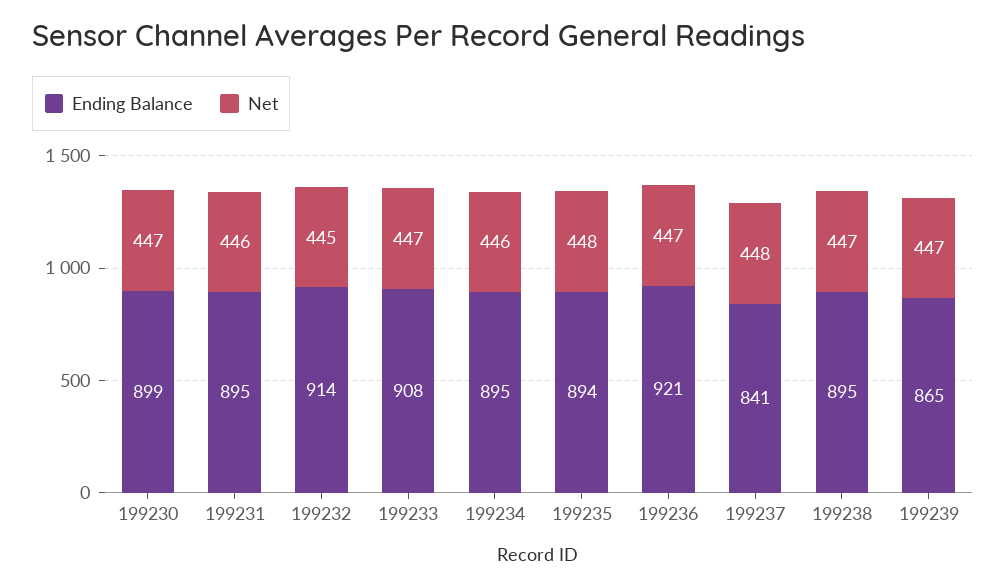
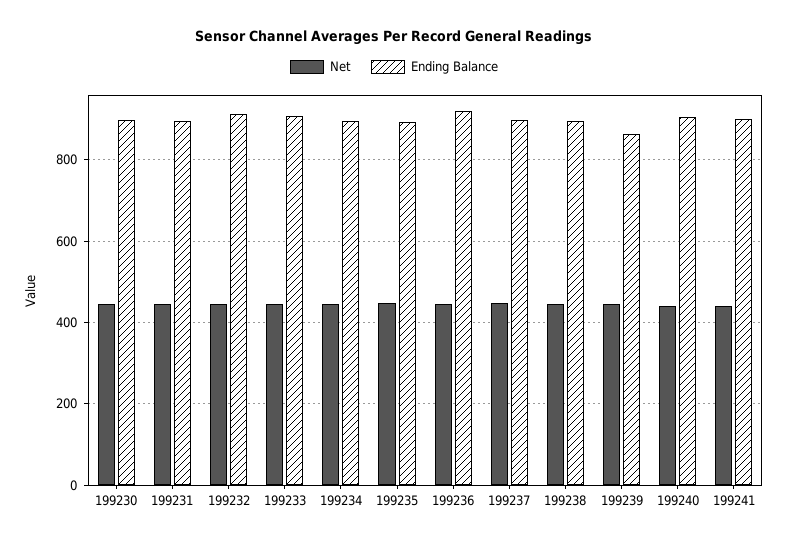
Ending Balance, 199237: 841 -> 900
Net, 199240: none -> 440
Ending Balance, 199240: none -> 900
Net, 199241: none -> 440
Ending Balance, 199241: none -> 900

